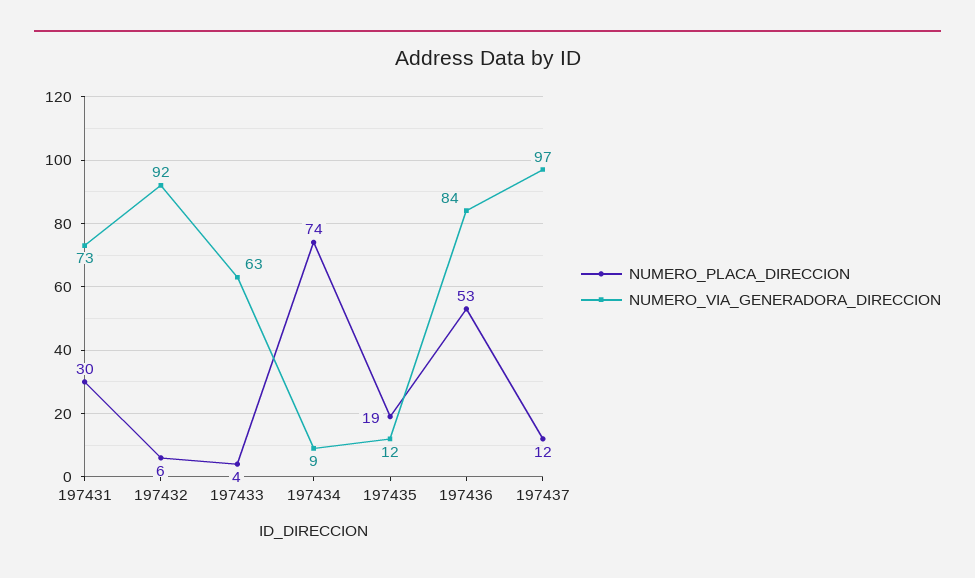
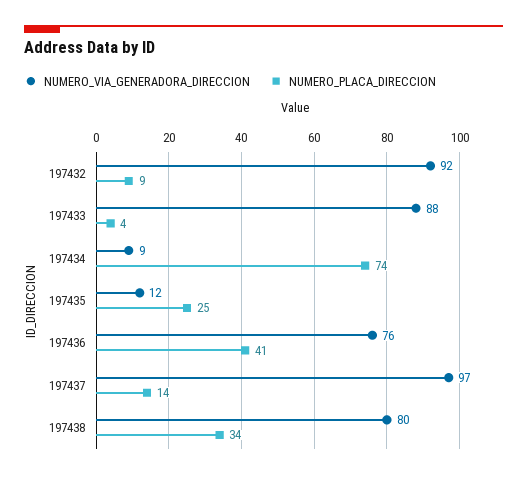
NUMERO_PLACA_DIRECCION, 197431: 30 -> none
NUMERO_VIA_GENERADORA_DIRECCION, 197431: 73 -> none
NUMERO_PLACA_DIRECCION, 197432: 6 -> 9
NUMERO_VIA_GENERADORA_DIRECCION, 197433: 63 -> 88
NUMERO_PLACA_DIRECCION, 197435: 19 -> 25
NUMERO_PLACA_DIRECCION, 197436: 53 -> 41
NUMERO_VIA_GENERADORA_DIRECCION, 197436: 84 -> 76
NUMERO_PLACA_DIRECCION, 197437: 12 -> 14
NUMERO_VIA_GENERADORA_DIRECCION, 197438: none -> 80
NUMERO_PLACA_DIRECCION, 197438: none -> 34

